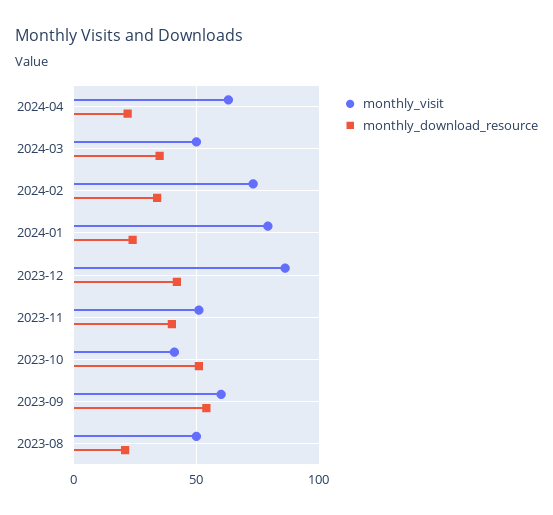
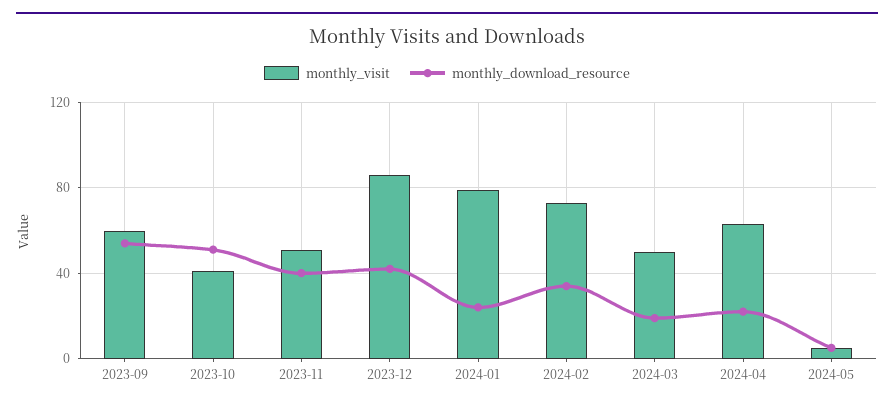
monthly_download_resource, 2024-03: 35 -> 20
monthly_visit, 2023-08: 50 -> none
monthly_download_resource, 2023-08: 20 -> none
monthly_visit, 2024-05: none -> 5
monthly_download_resource, 2024-05: none -> 5

